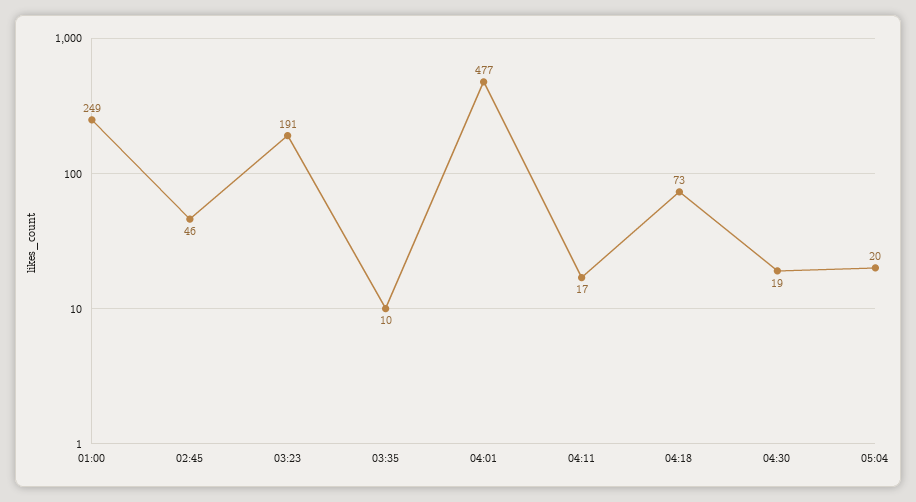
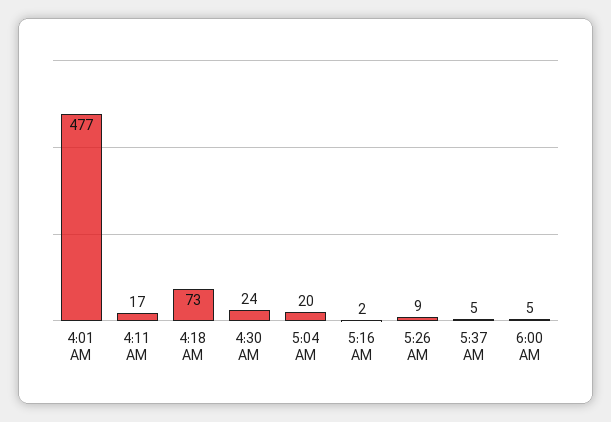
01:00: 249 -> none
02:45: 46 -> none
03:23: 191 -> none
03:35: 10 -> none
04:30: 19 -> 24
5:16 AM: none -> 2
5:26 AM: none -> 9
5:37 AM: none -> 5
6:00 AM: none -> 5

